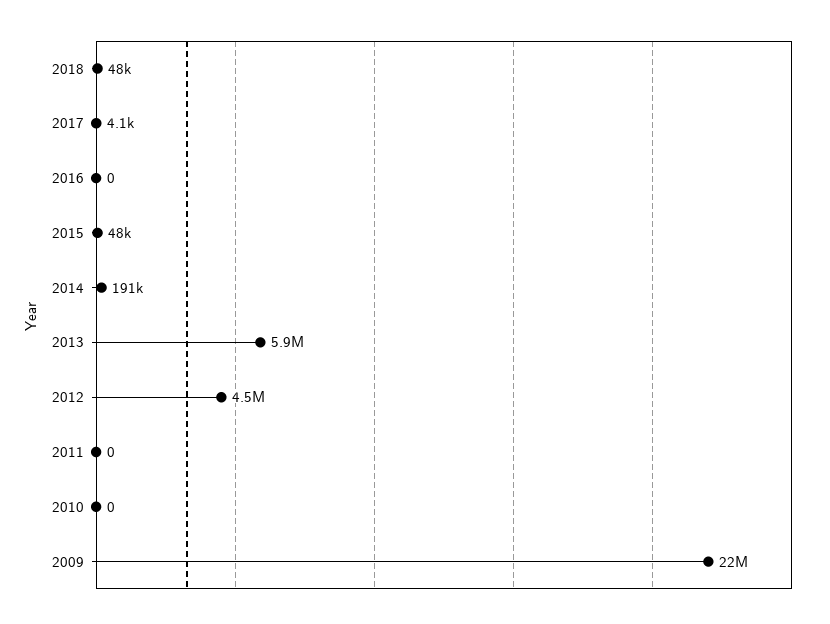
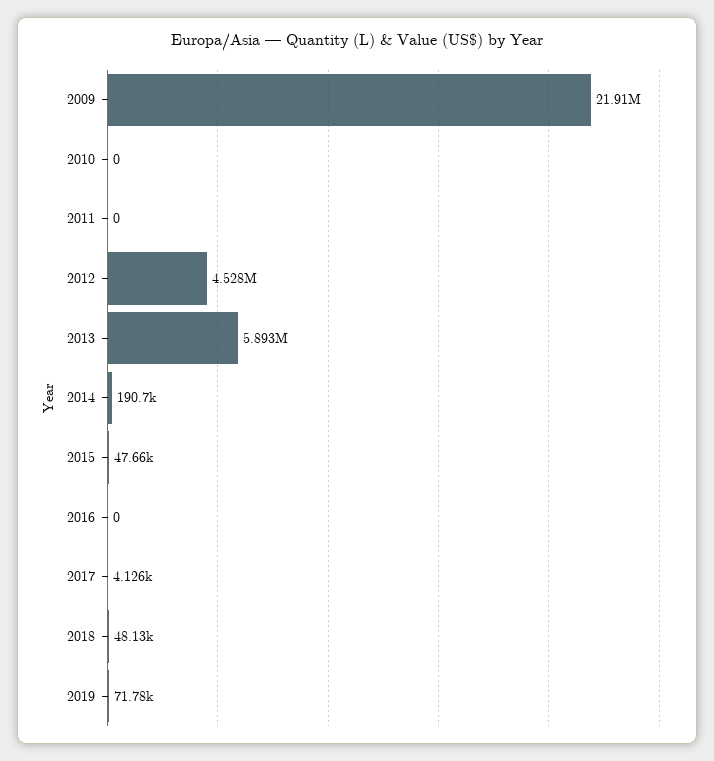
2019: none -> 71780

